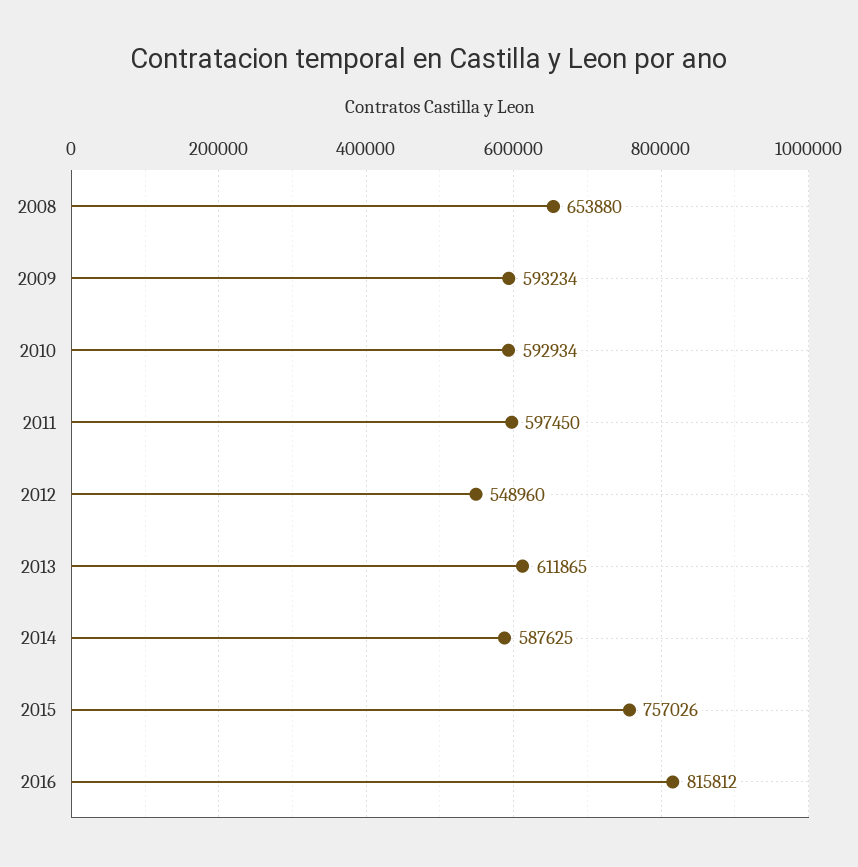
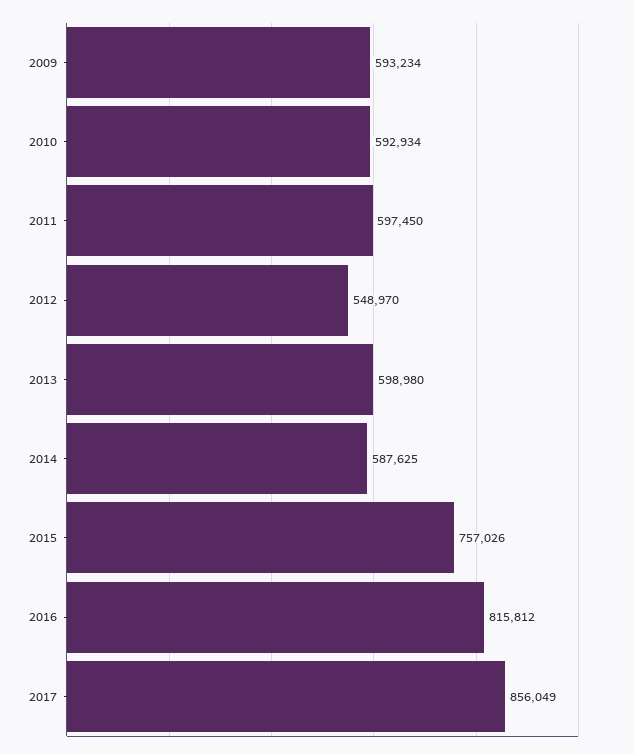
2008: 653880 -> none
2012: 548960 -> 548970
2013: 611865 -> 598980
2017: none -> 856049

